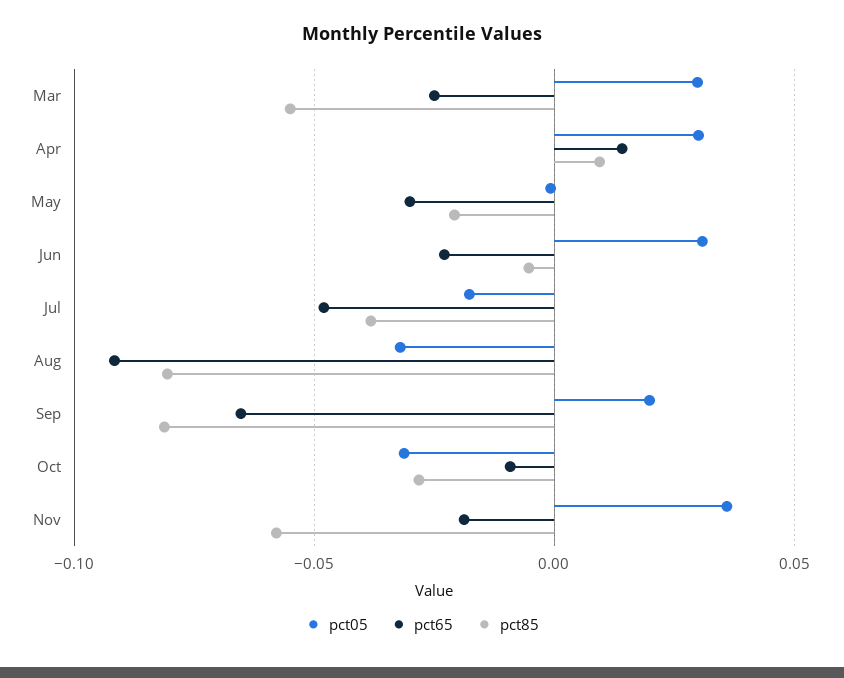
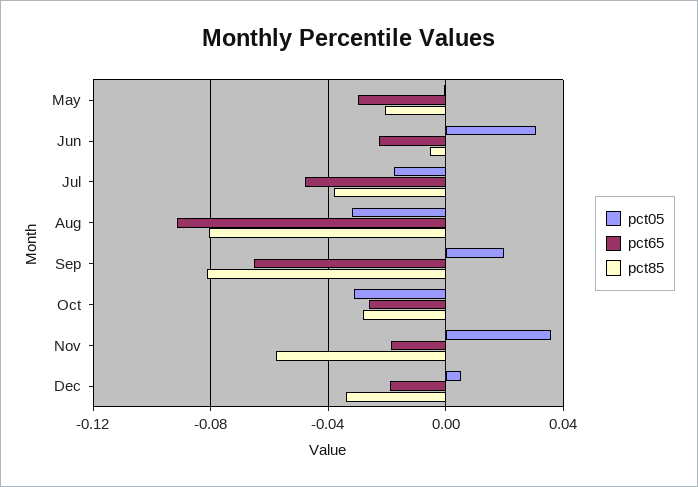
pct05, Mar: 0.03 -> none
pct65, Mar: -0.025 -> none
pct85, Mar: -0.055 -> none
pct05, Apr: 0.03 -> none
pct65, Apr: 0.015 -> none
pct85, Apr: 0.01 -> none
pct65, Oct: -0.01 -> -0.025
pct05, Dec: none -> 0.005
pct65, Dec: none -> -0.02
pct85, Dec: none -> -0.035

